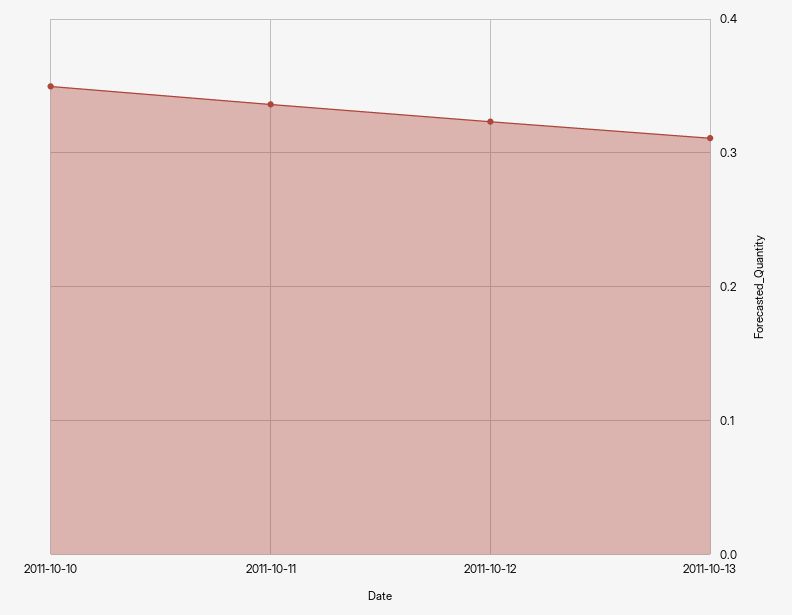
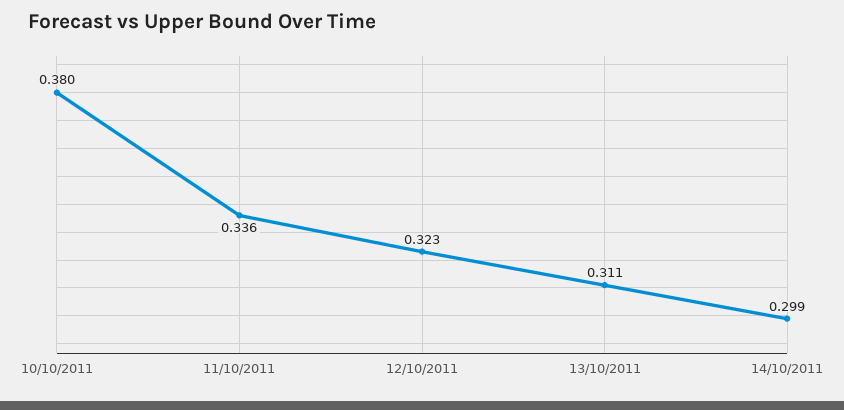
2011-10-10: 0.35 -> 0.38
14/10/2011: none -> 0.299

